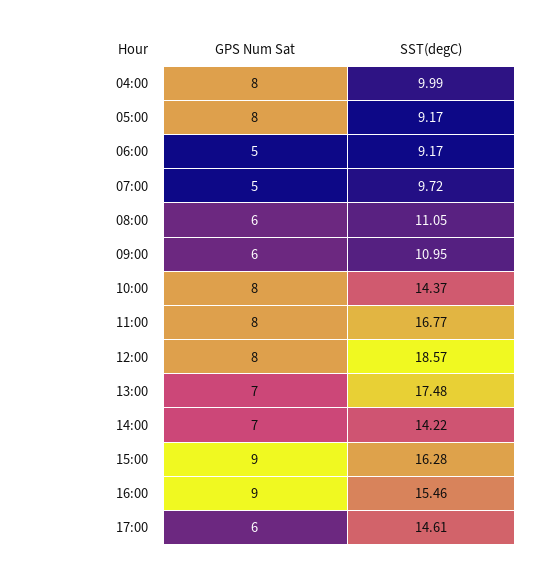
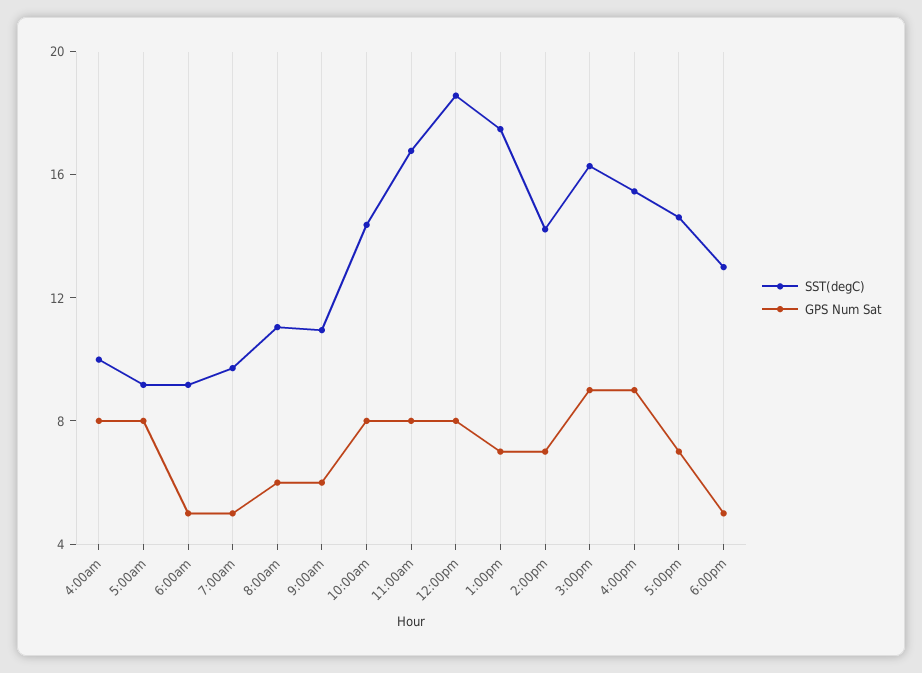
GPS Num Sat, 17:00: 6 -> 7
SST(degC), 6:00pm: none -> 13
GPS Num Sat, 6:00pm: none -> 5

